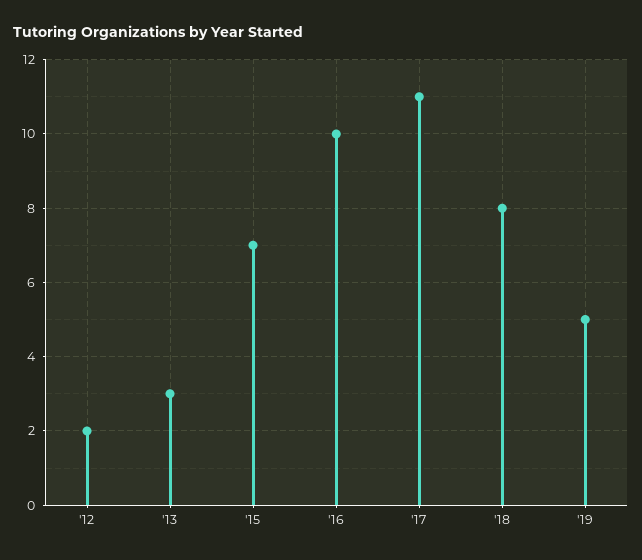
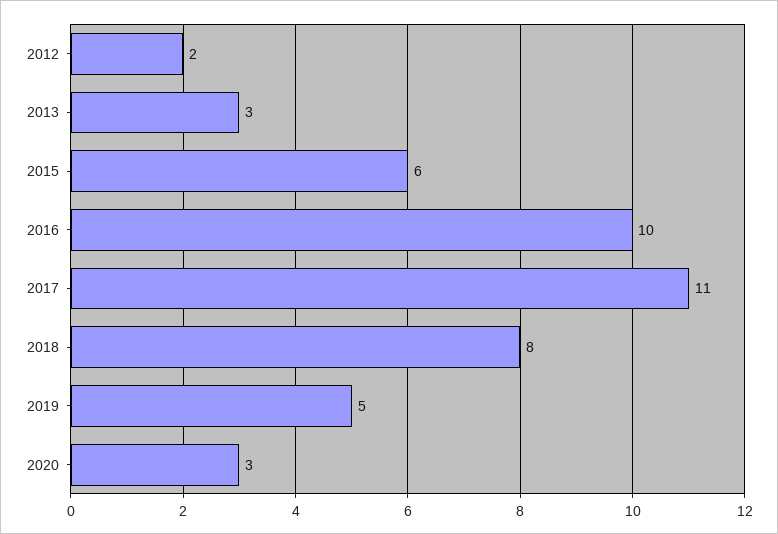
'15: 7 -> 6
2020: none -> 3

